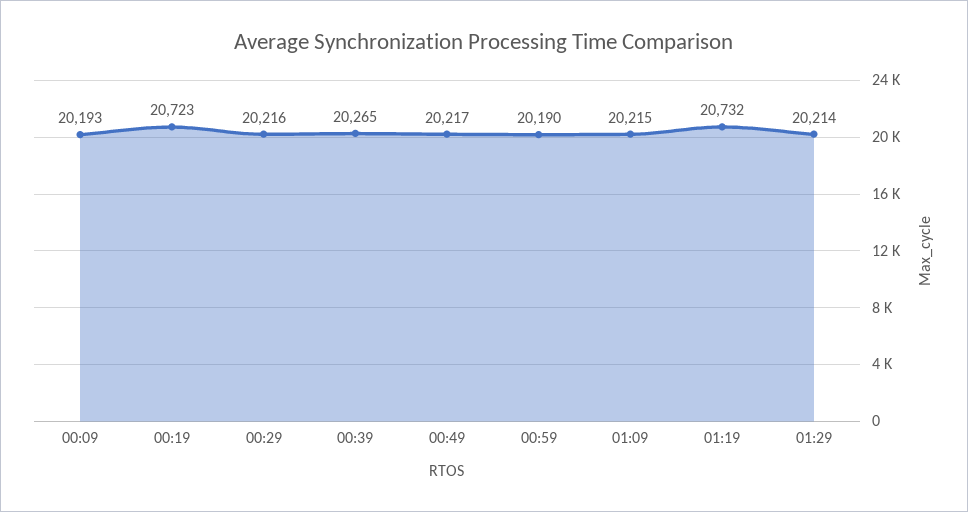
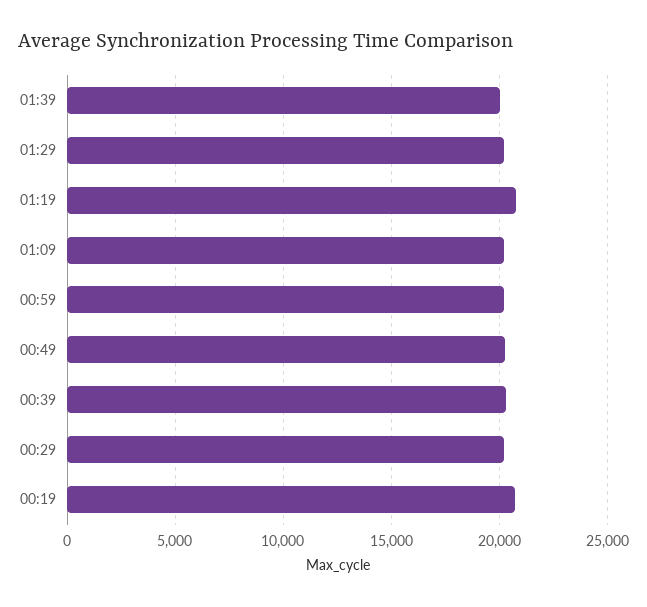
00:09: 20193 -> none
01:39: none -> 20000

